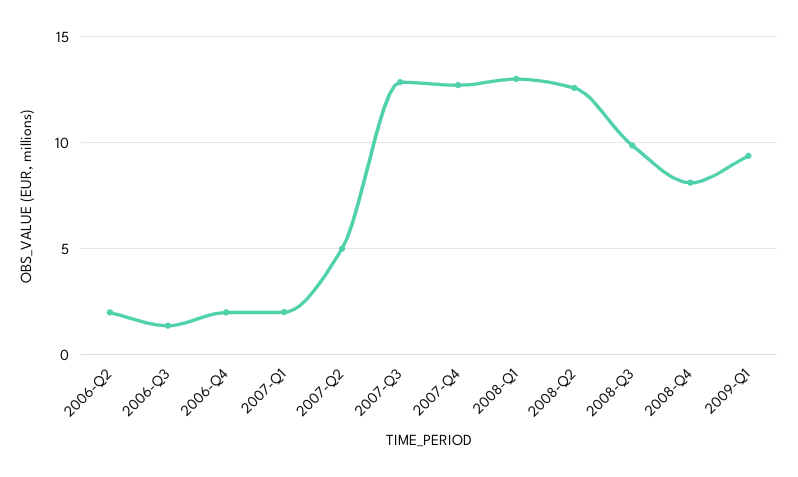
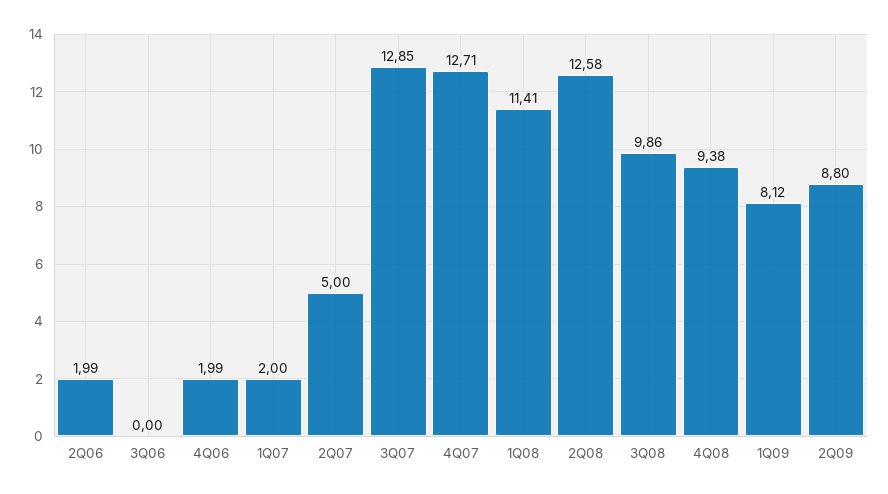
2006-Q3: 1.5 -> 0
2008-Q1: 13 -> 11.41
2008-Q4: 8 -> 9.38
2009-Q1: 9.5 -> 8.12
2Q09: none -> 8.8

